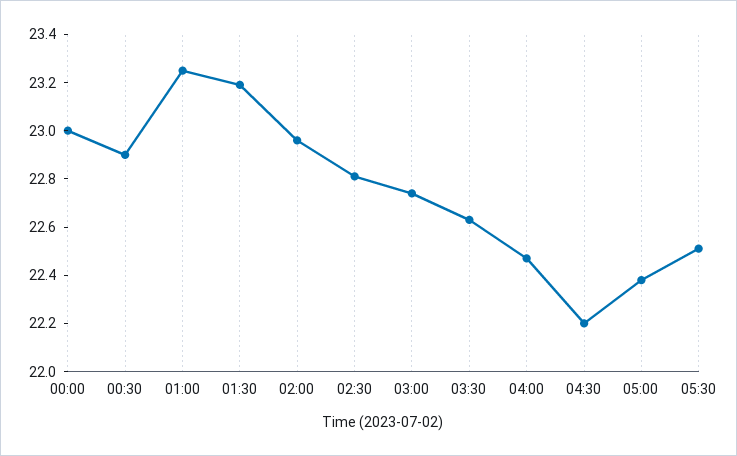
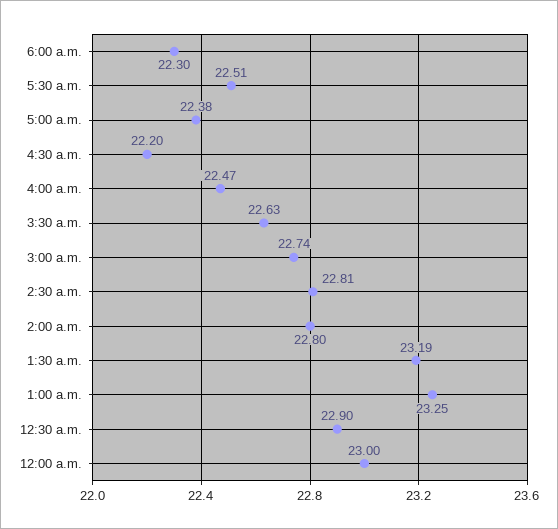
02:00: 22.95 -> 22.8
6:00 a.m.: none -> 22.3

